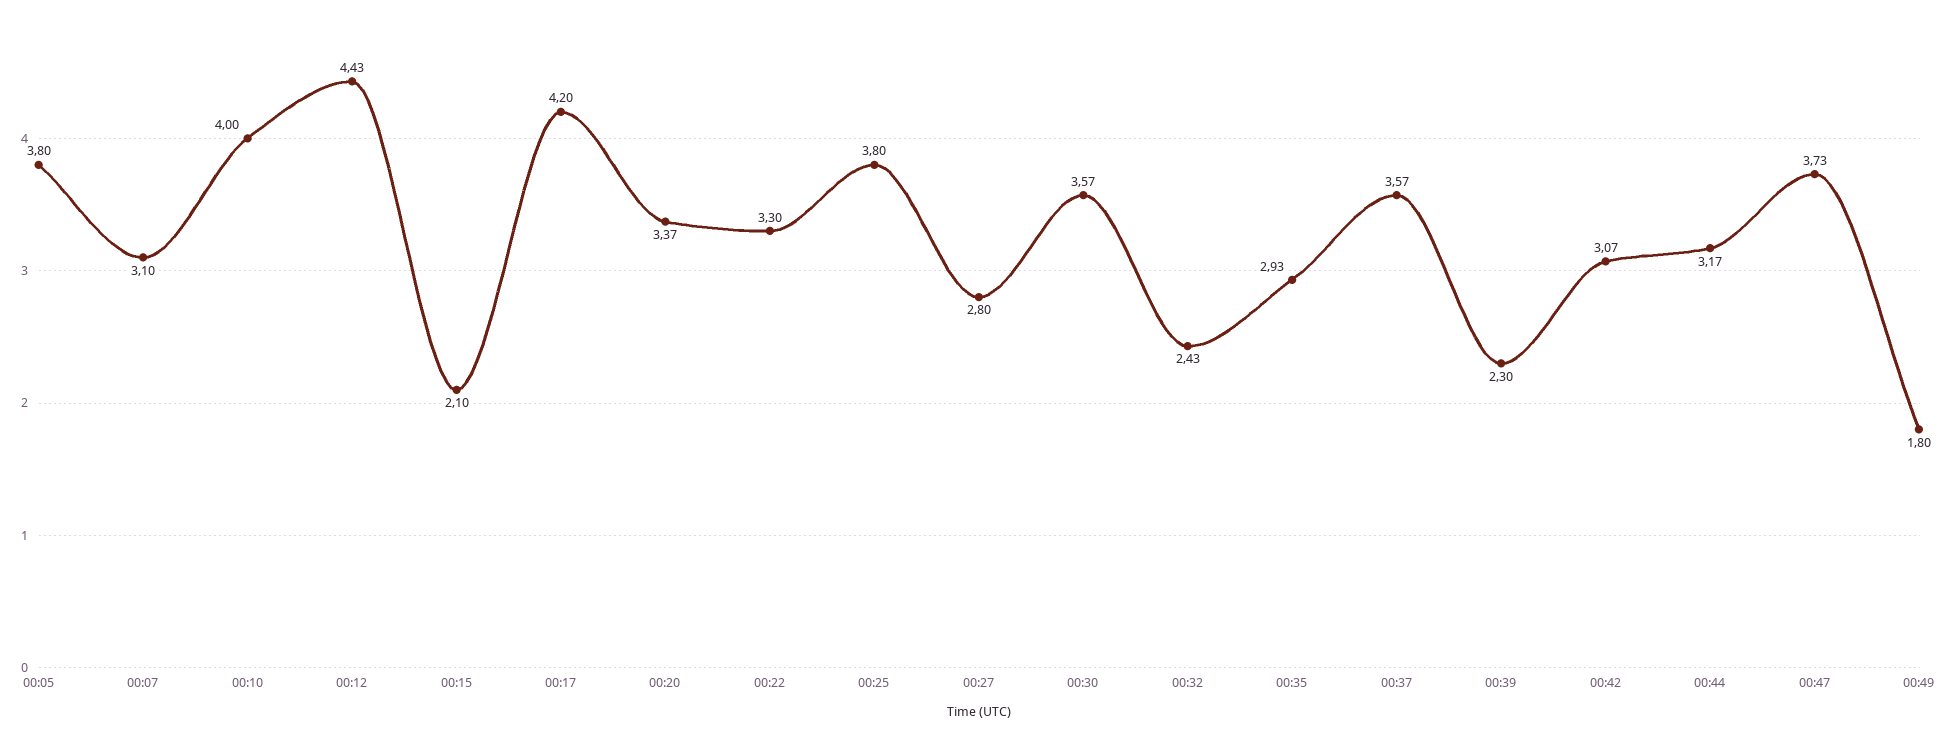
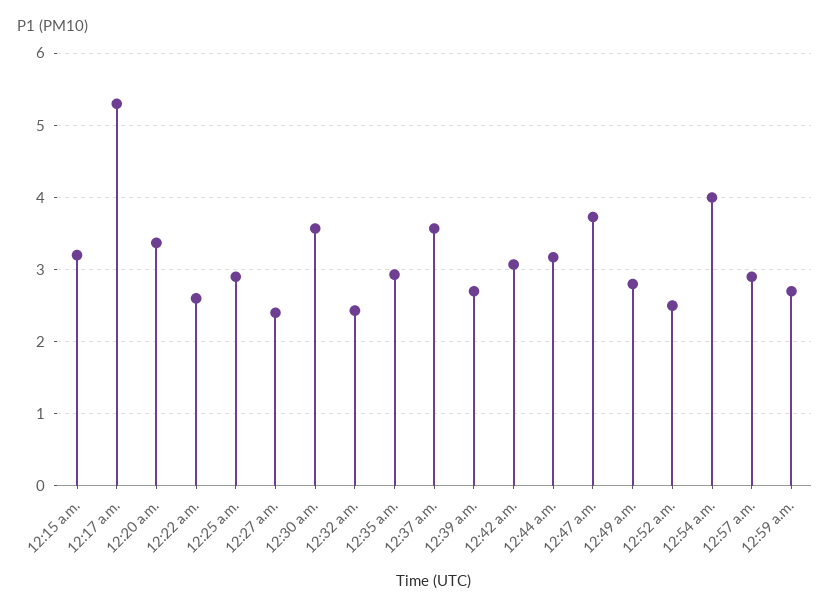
00:05: 3.8 -> none
00:07: 3.1 -> none
00:10: 4 -> none
00:12: 4.43 -> none
00:15: 2.1 -> 3.2
00:17: 4.2 -> 5.3
00:22: 3.3 -> 2.6
00:25: 3.8 -> 2.9
00:27: 2.8 -> 2.4
00:39: 2.3 -> 2.7
00:49: 1.8 -> 2.8
12:52 a.m.: none -> 2.5
12:54 a.m.: none -> 4
12:57 a.m.: none -> 2.9
12:59 a.m.: none -> 2.7

